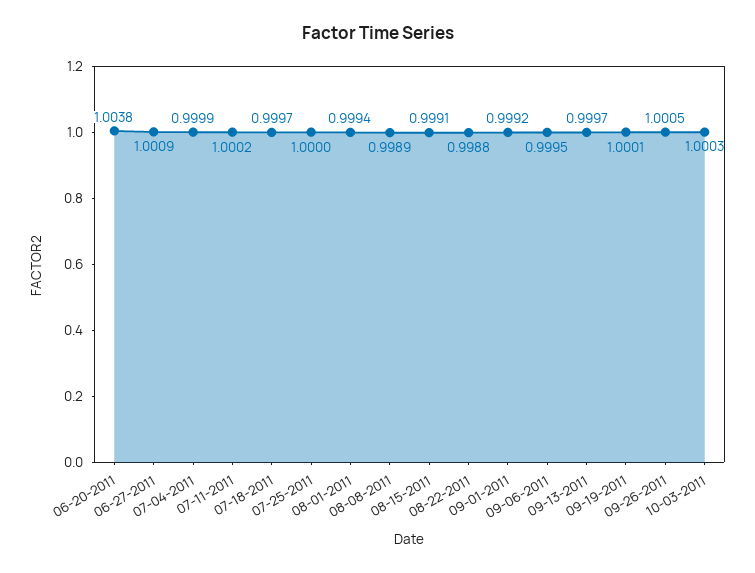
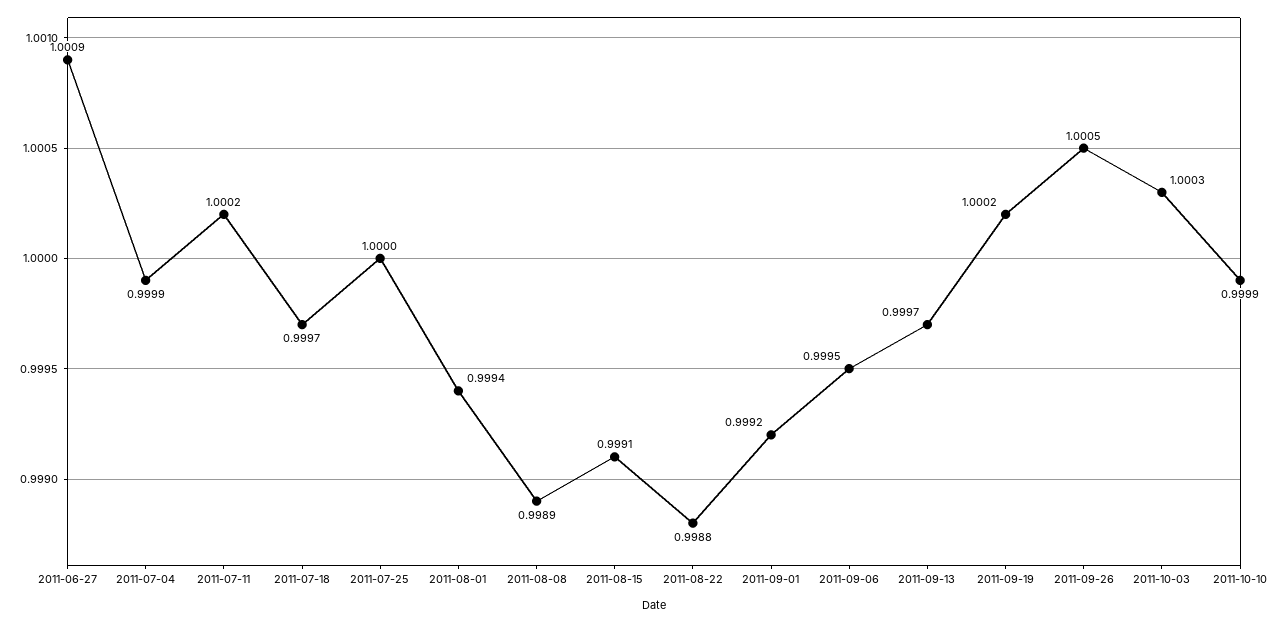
06-20-2011: 1.0038 -> none
09-19-2011: 1.0001 -> 1.0002
2011-10-10: none -> 0.9999

